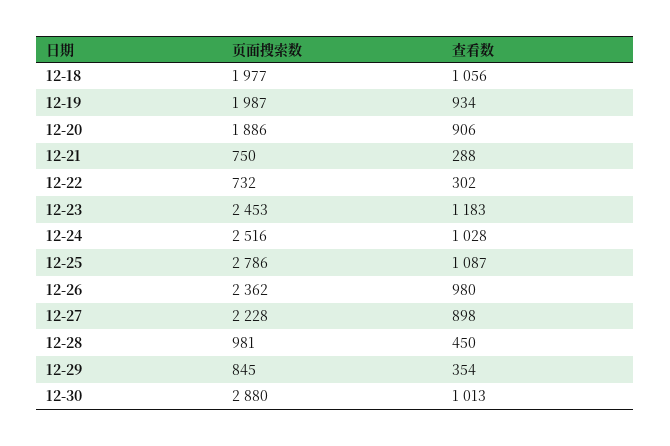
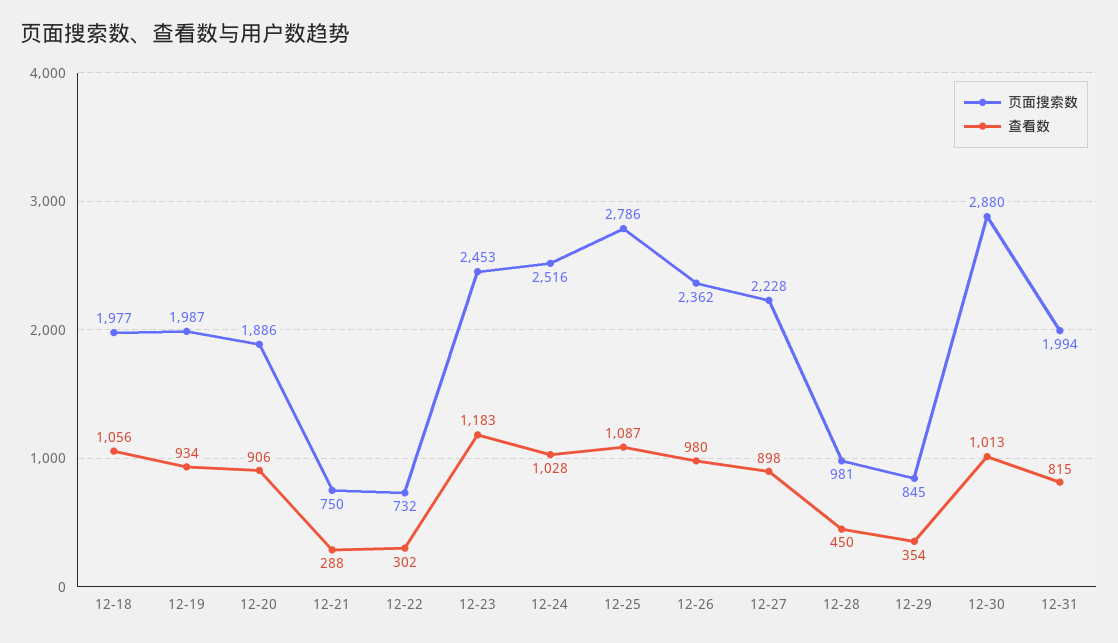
页面搜索数, 12-31: none -> 1994
查看数, 12-31: none -> 815

